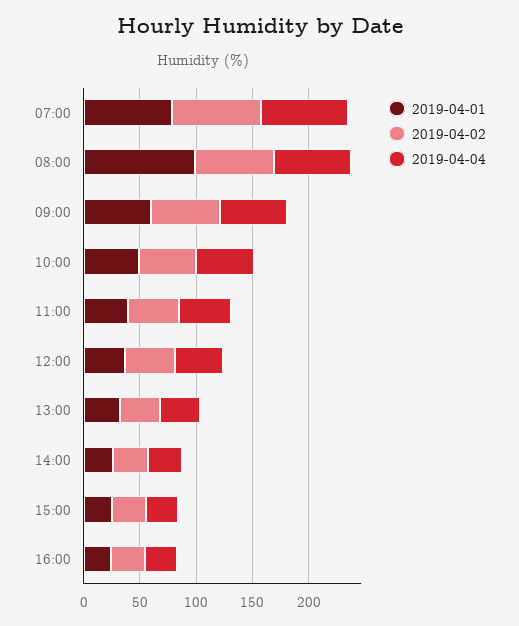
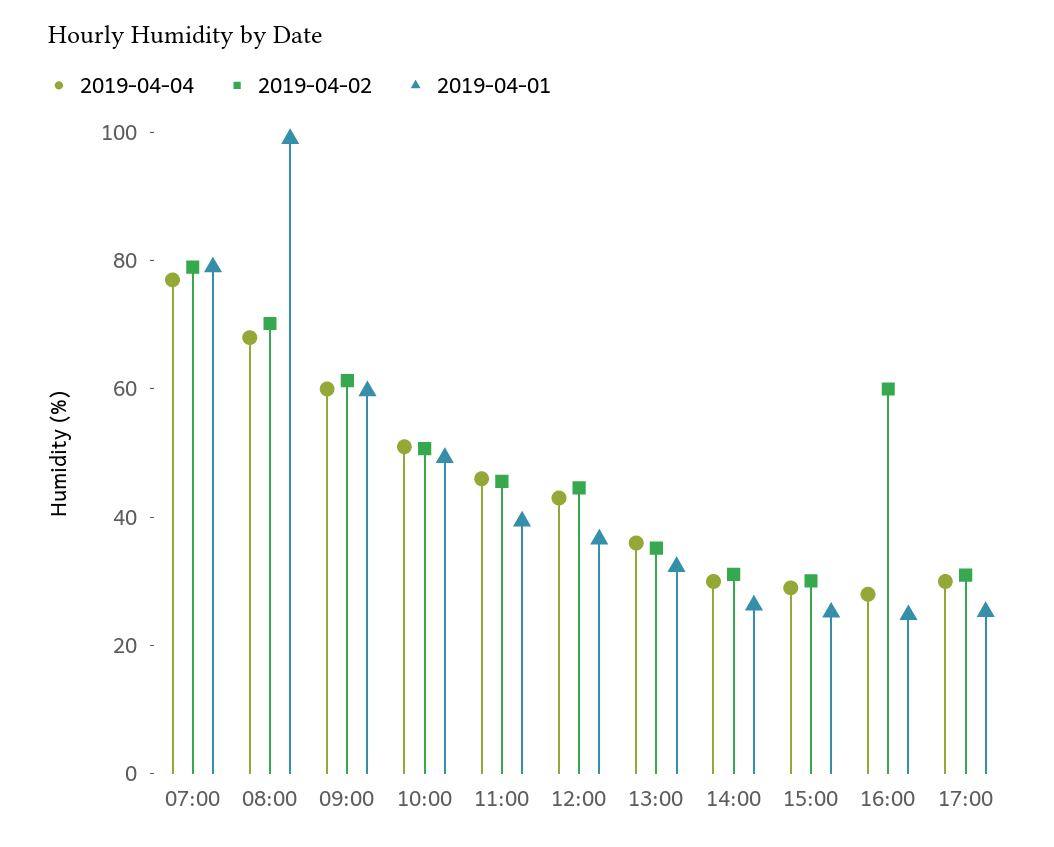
2019-04-02, 16:00: 30 -> 60
2019-04-04, 17:00: none -> 30
2019-04-02, 17:00: none -> 30
2019-04-01, 17:00: none -> 25

